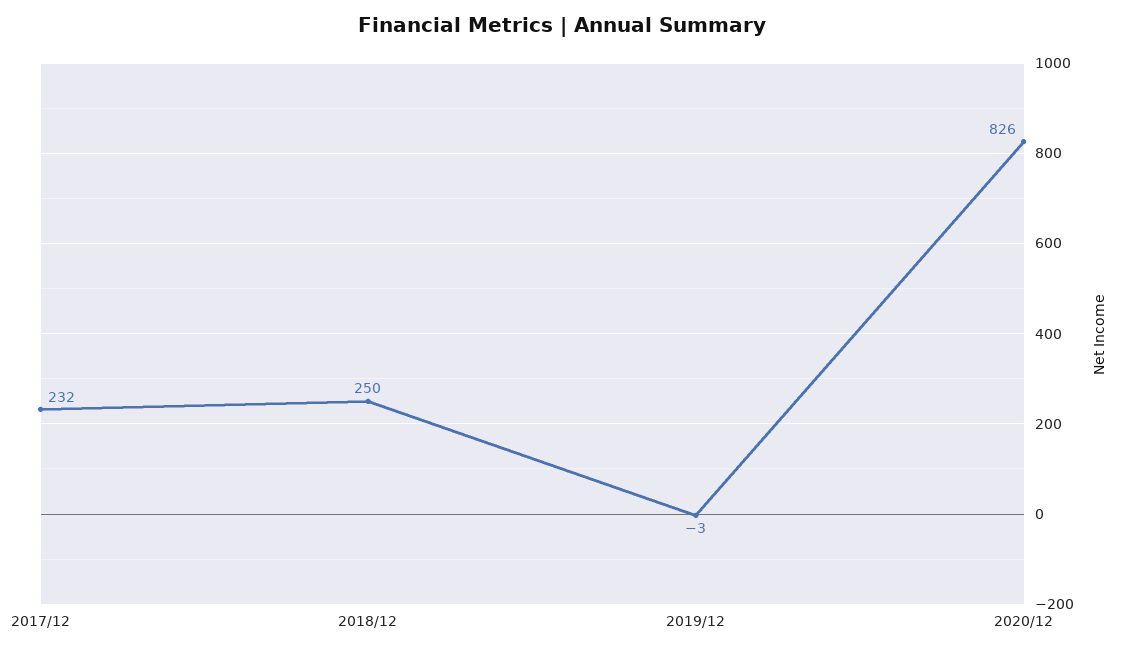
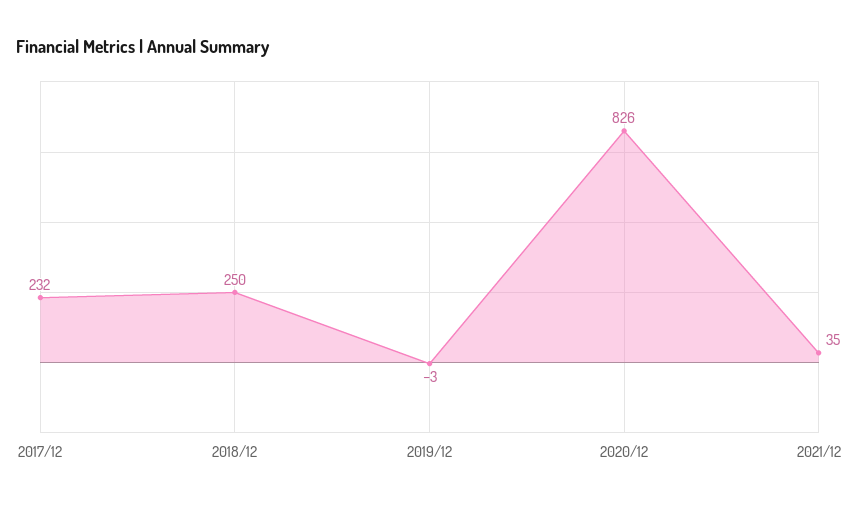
2021/12: none -> 35

